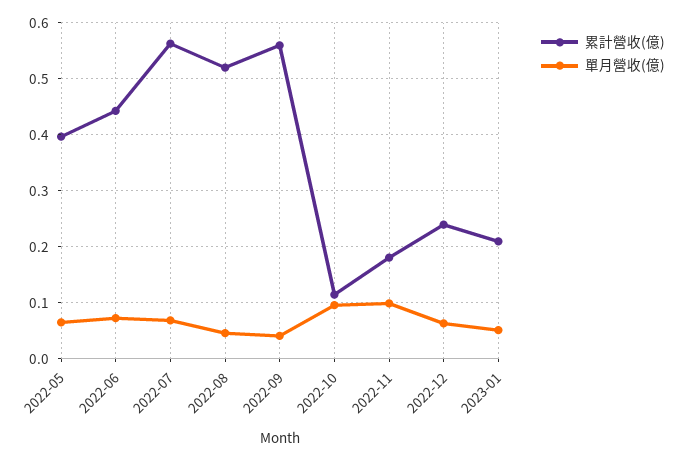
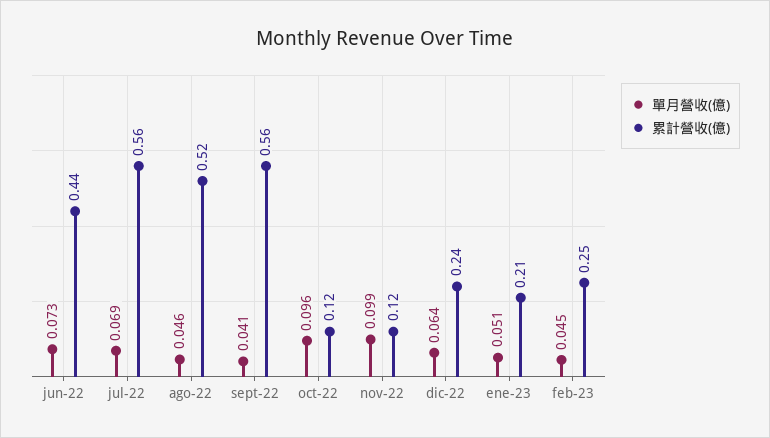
累計營收(億), 2022-05: 0.4 -> none
單月營收(億), 2022-05: 0.06 -> none
累計營收(億), 2022-11: 0.18 -> 0.12
單月營收(億), feb-23: none -> 0.045
累計營收(億), feb-23: none -> 0.25

